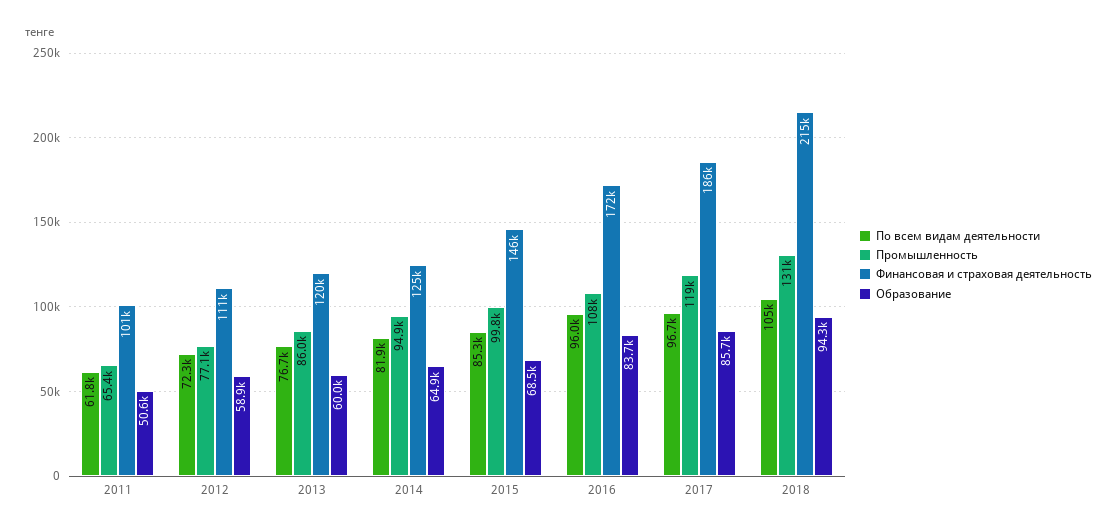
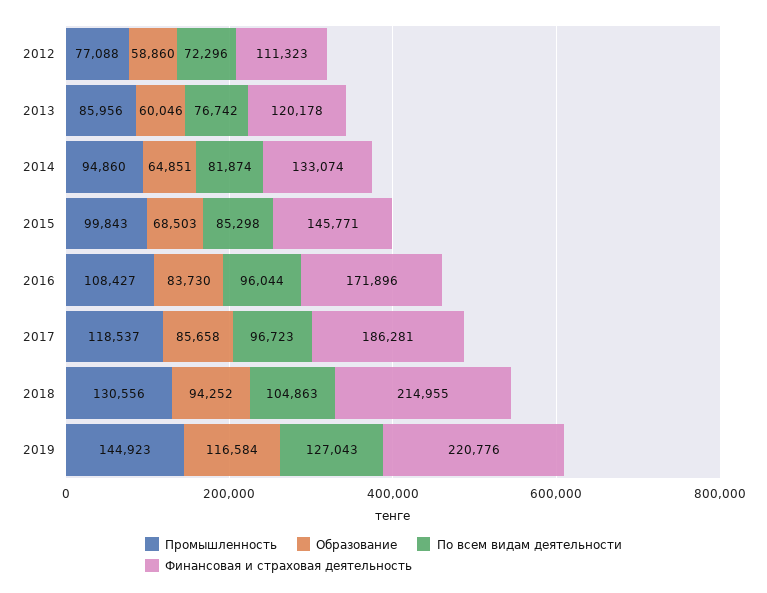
По всем видам деятельности, 2011: 61800 -> none
Промышленность, 2011: 65400 -> none
Финансовая и страховая деятельность, 2011: 101000 -> none
Образование, 2011: 50600 -> none
Финансовая и страховая деятельность, 2014: 125000 -> 133074
Промышленность, 2019: none -> 144923
Образование, 2019: none -> 116584
По всем видам деятельности, 2019: none -> 127043
Финансовая и страховая деятельность, 2019: none -> 220776

